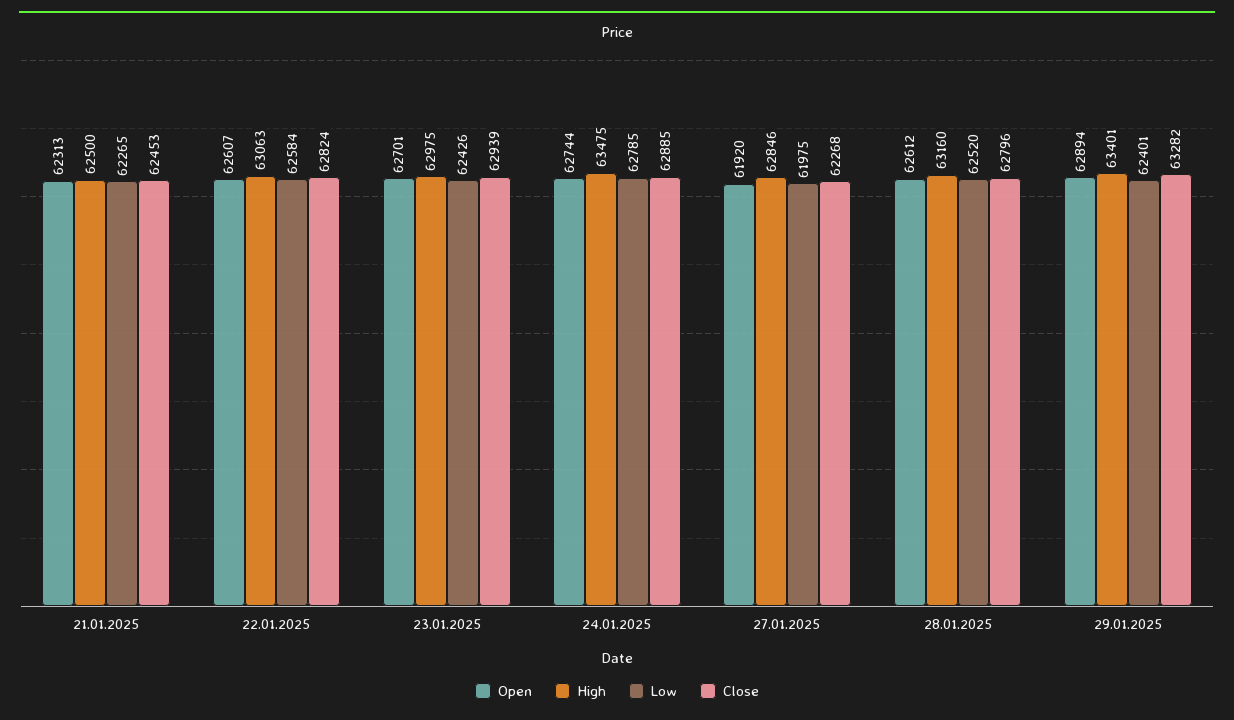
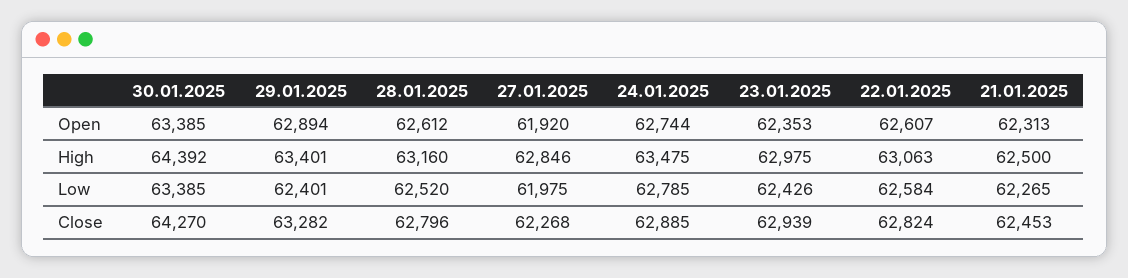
Open, 23.01.2025: 62701 -> 62353
Open, 30.01.2025: none -> 63385
High, 30.01.2025: none -> 64392
Low, 30.01.2025: none -> 63385
Close, 30.01.2025: none -> 64270

